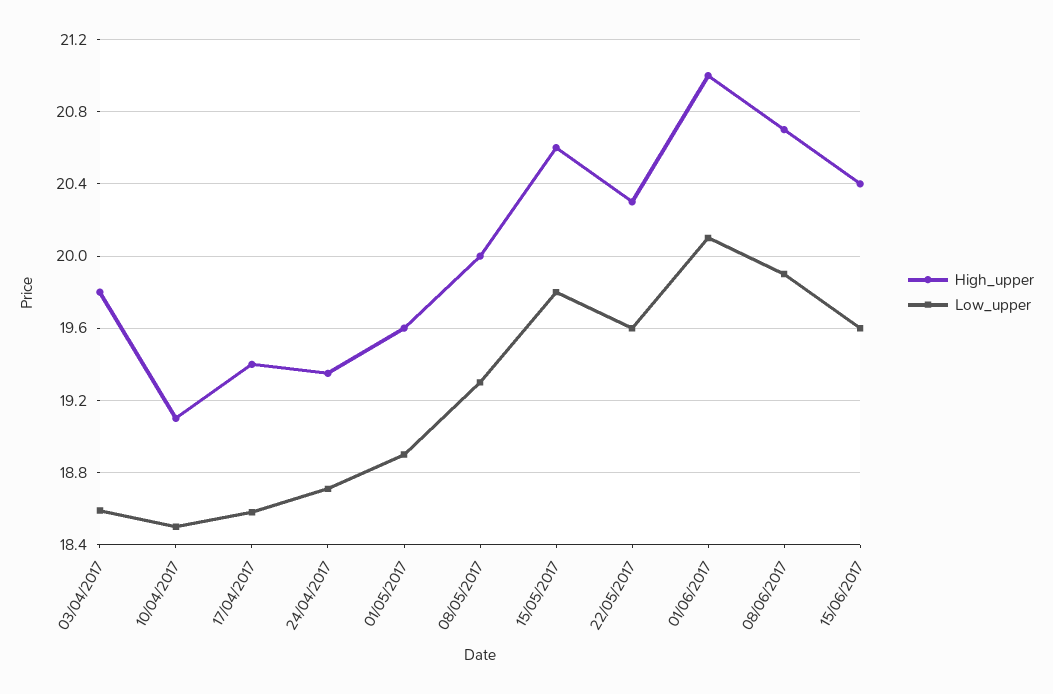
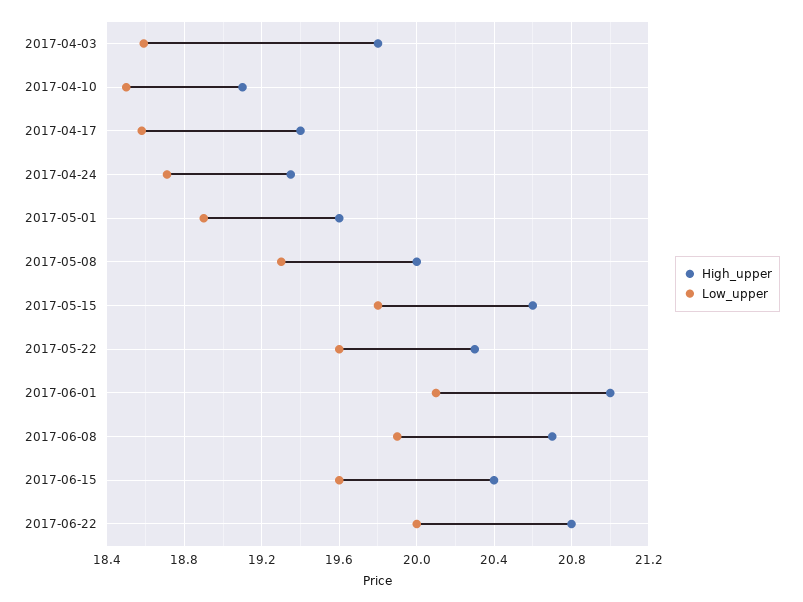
High_upper, 2017-06-22: none -> 20.8
Low_upper, 2017-06-22: none -> 20

